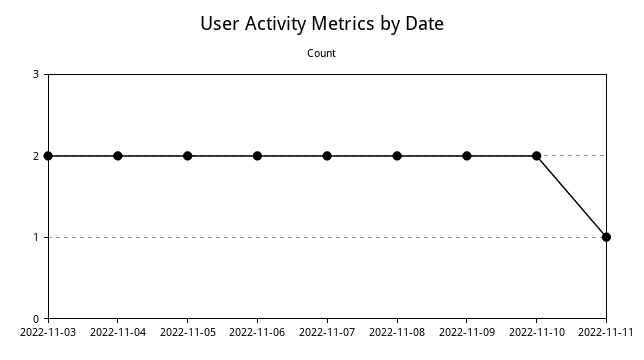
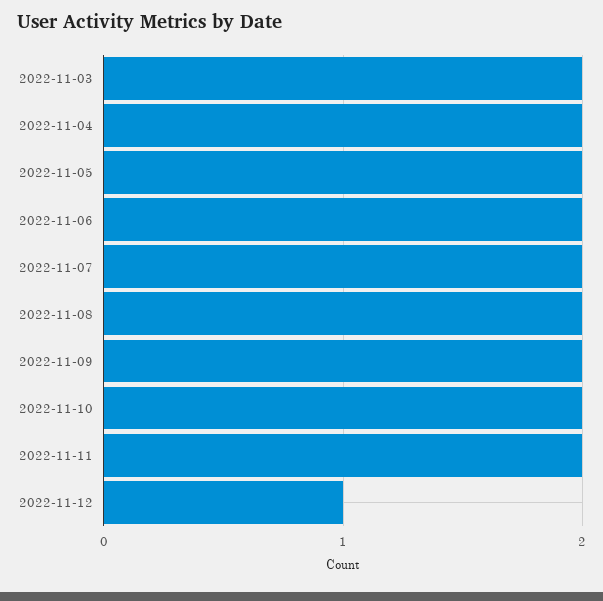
2022-11-11: 1 -> 2
2022-11-12: none -> 1

